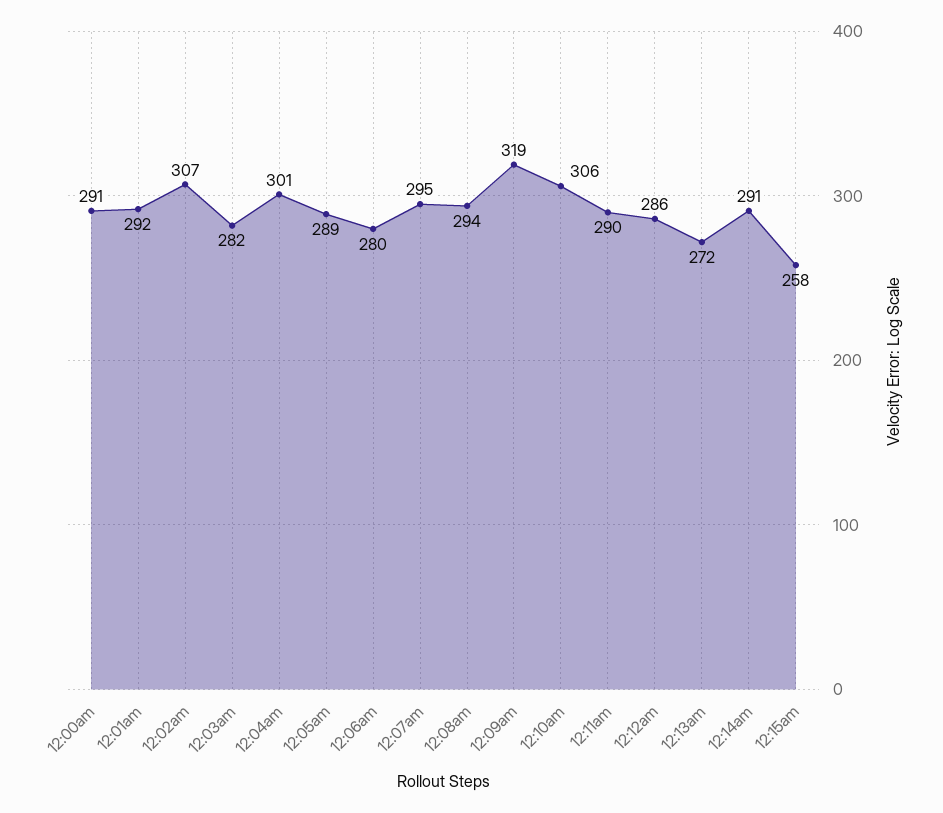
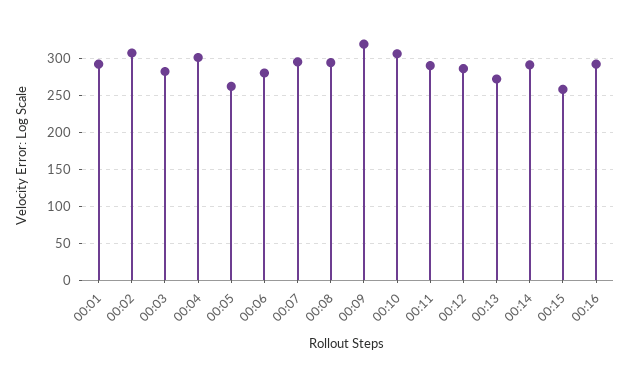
12:00am: 291 -> none
12:05am: 289 -> 260
00:16: none -> 290

